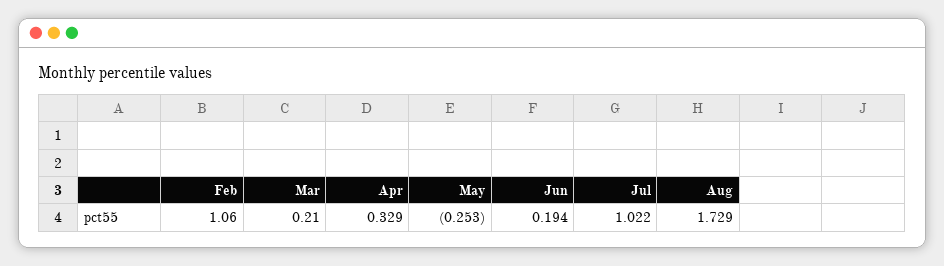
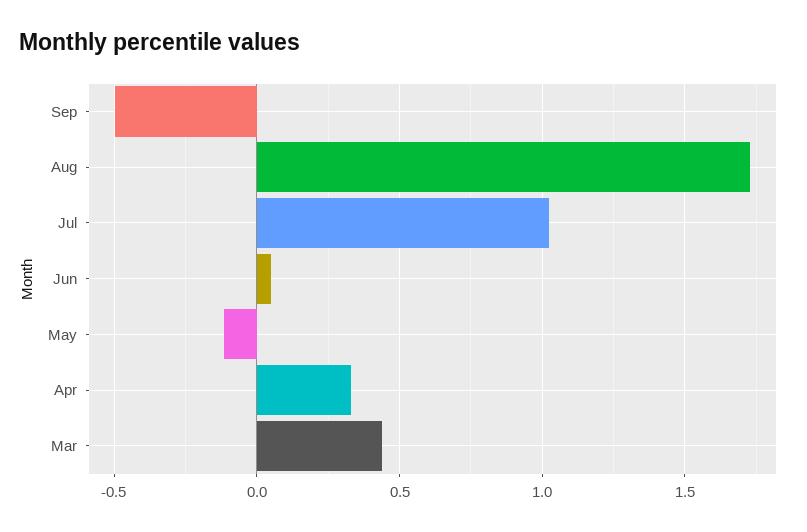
Feb: 1.06 -> none
Mar: 0.21 -> 0.45
May: -0.253 -> -0.1
Jun: 0.194 -> 0.05
Sep: none -> -0.5

